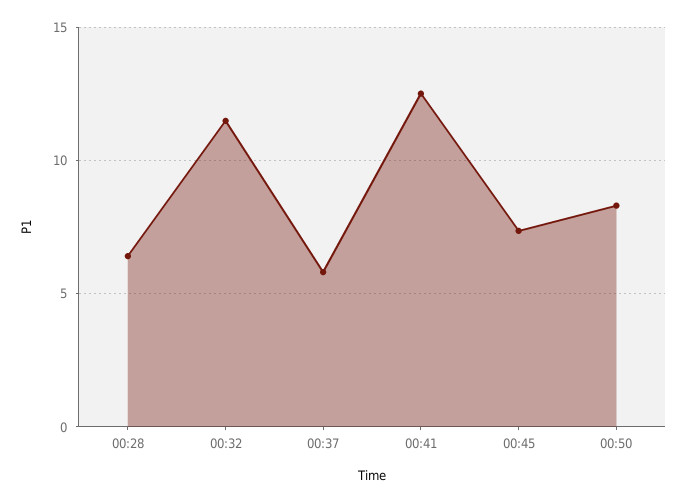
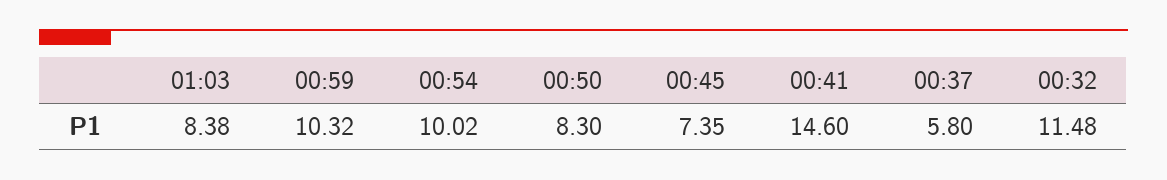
00:28: 6.5 -> none
00:41: 12.5 -> 14.6
01:03: none -> 8.38
00:59: none -> 10.32
00:54: none -> 10.02

